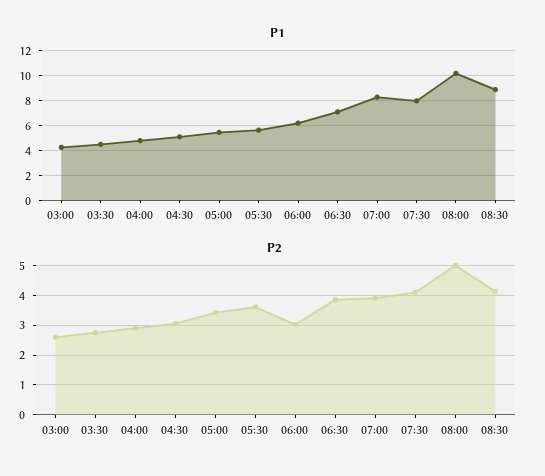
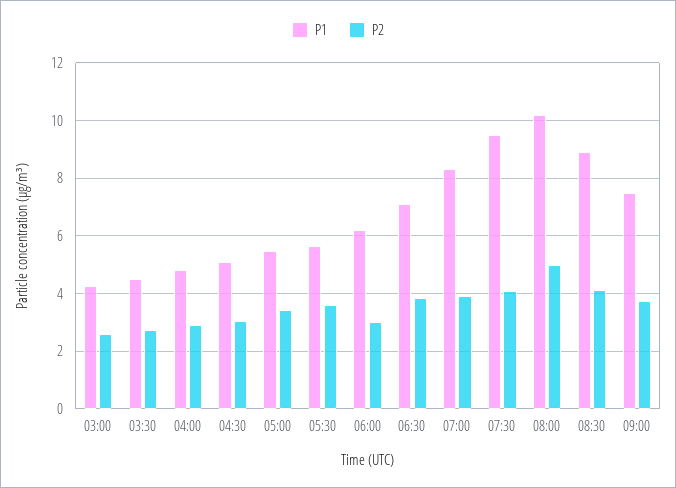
P1, 07:30: 8 -> 9.5
P1, 09:00: none -> 7.5
P2, 09:00: none -> 3.75

